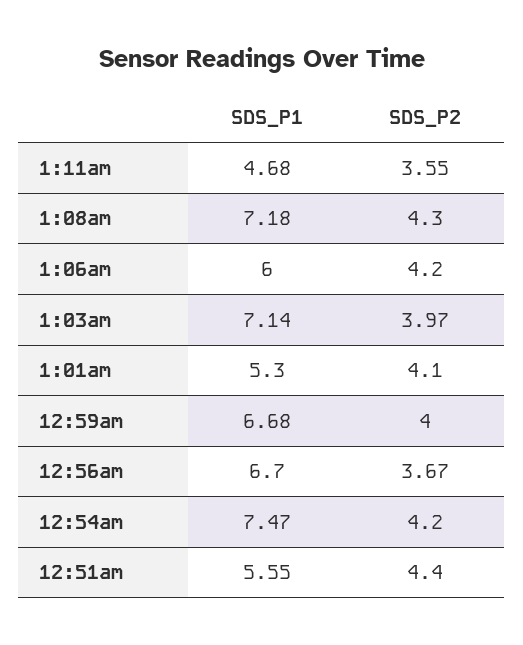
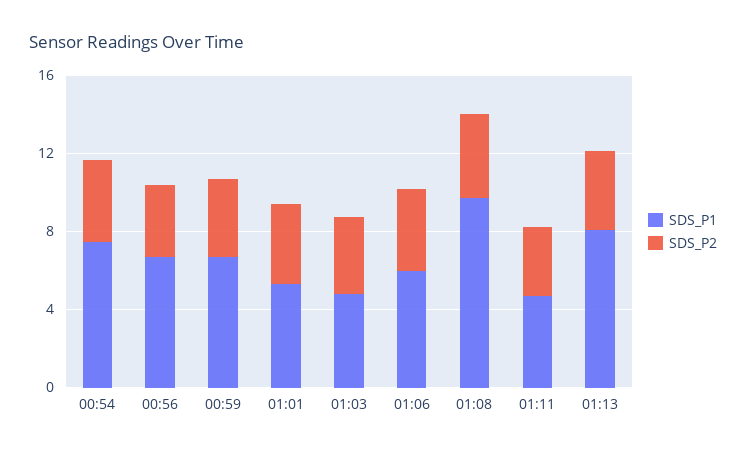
SDS_P1, 1:08am: 7.18 -> 10
SDS_P1, 1:03am: 7.14 -> 5
SDS_P1, 12:51am: 5.55 -> none
SDS_P2, 12:51am: 4.4 -> none
SDS_P1, 01:13: none -> 8
SDS_P2, 01:13: none -> 4

